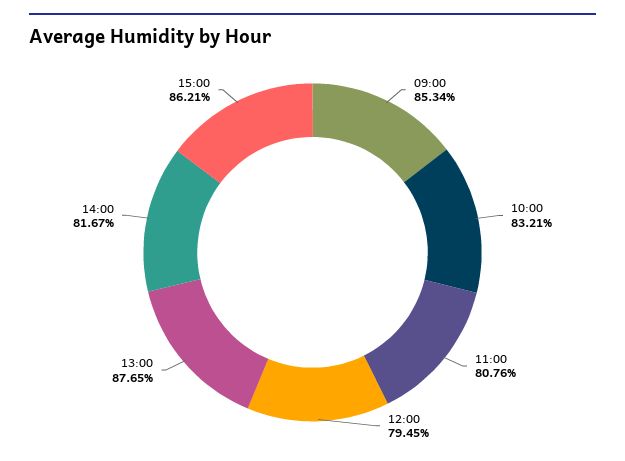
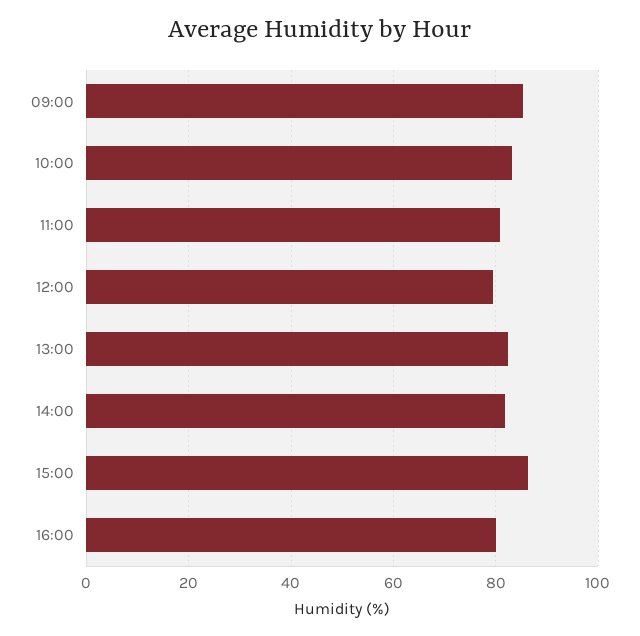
13:00: 87.65 -> 82
16:00: none -> 80

